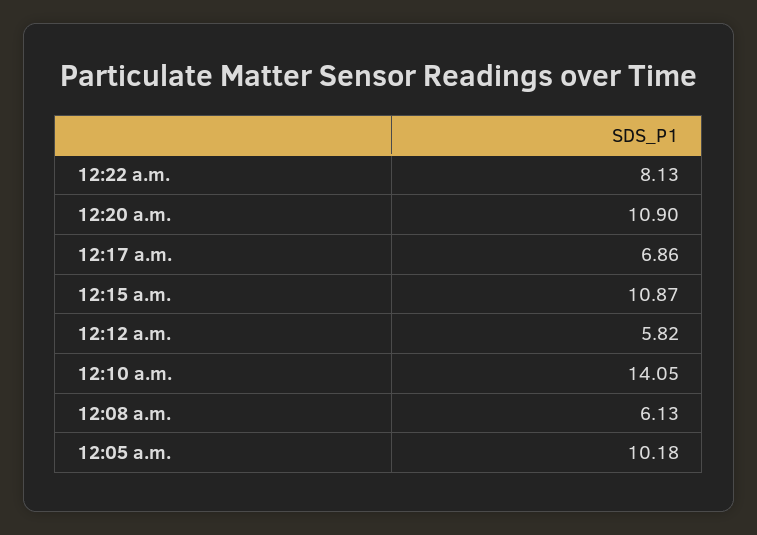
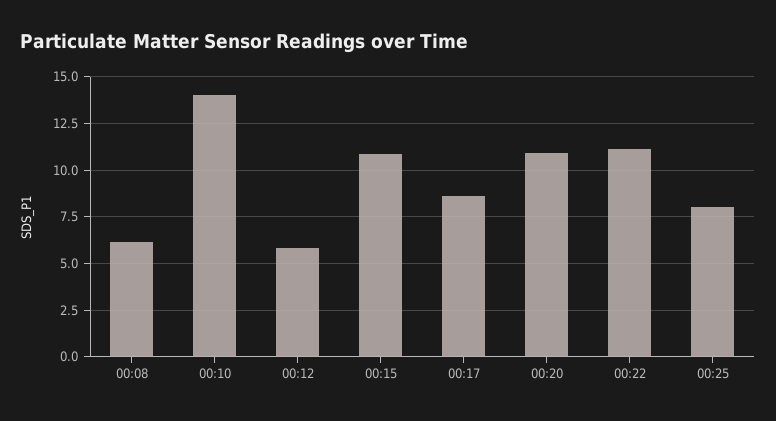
12:22 a.m.: 8.13 -> 11
12:17 a.m.: 6.86 -> 8.5
12:05 a.m.: 10.18 -> none
00:25: none -> 8

